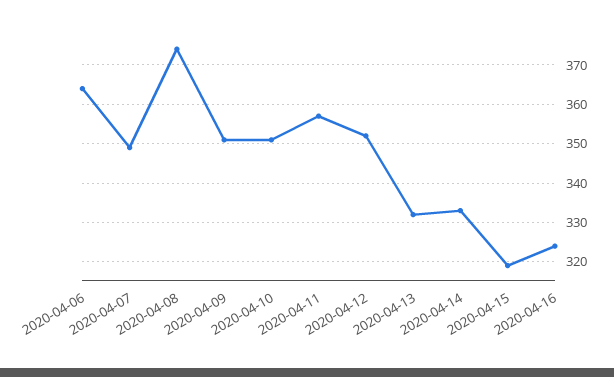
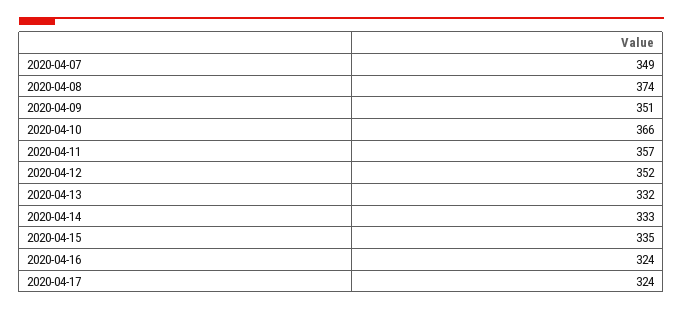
2020-04-06: 365 -> none
2020-04-10: 350 -> 366
2020-04-15: 320 -> 335
2020-04-17: none -> 324

